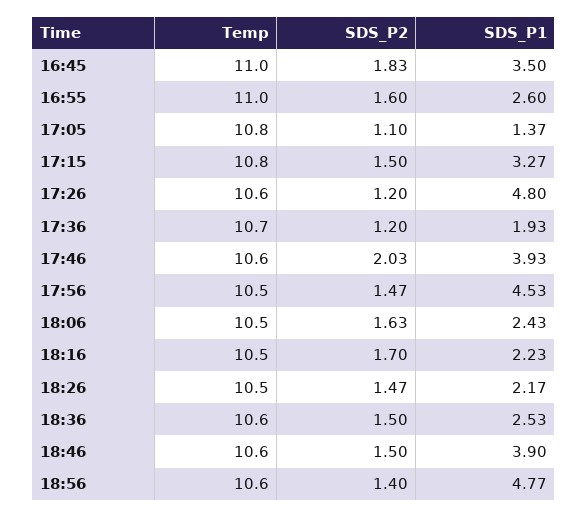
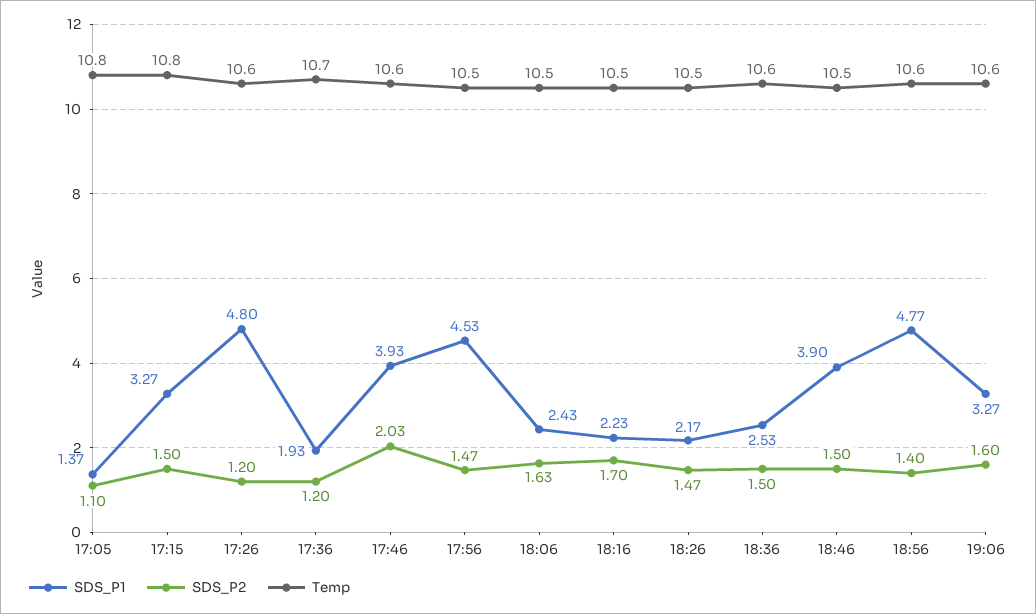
Temp, 16:45: 11 -> none
SDS_P2, 16:45: 1.83 -> none
SDS_P1, 16:45: 3.5 -> none
Temp, 16:55: 11 -> none
SDS_P2, 16:55: 1.6 -> none
SDS_P1, 16:55: 2.6 -> none
Temp, 18:46: 10.6 -> 10.5
SDS_P1, 19:06: none -> 3.27
SDS_P2, 19:06: none -> 1.6
Temp, 19:06: none -> 10.6

